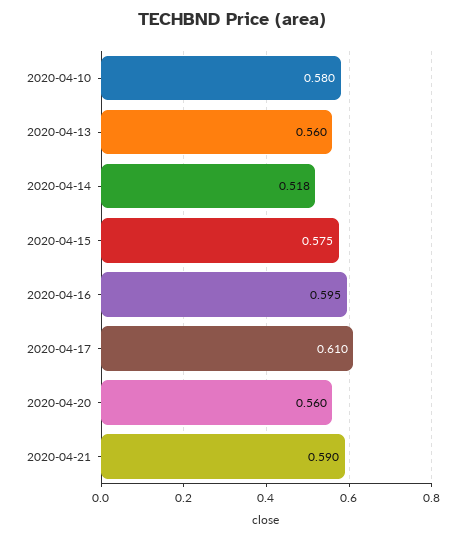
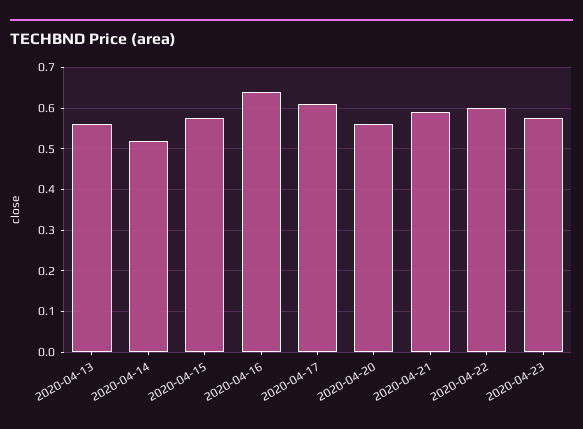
2020-04-10: 0.58 -> none
2020-04-16: 0.595 -> 0.64
2020-04-22: none -> 0.6
2020-04-23: none -> 0.58

